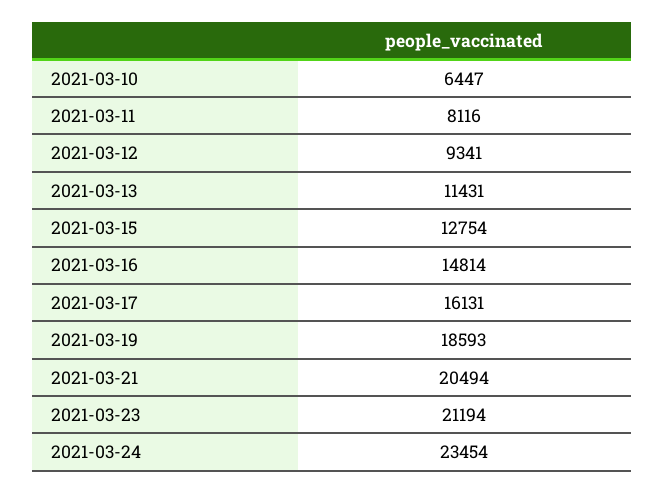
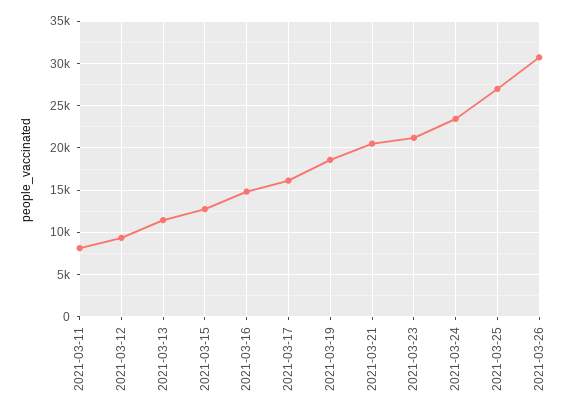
2021-03-10: 6447 -> none
2021-03-25: none -> 27000
2021-03-26: none -> 31000

